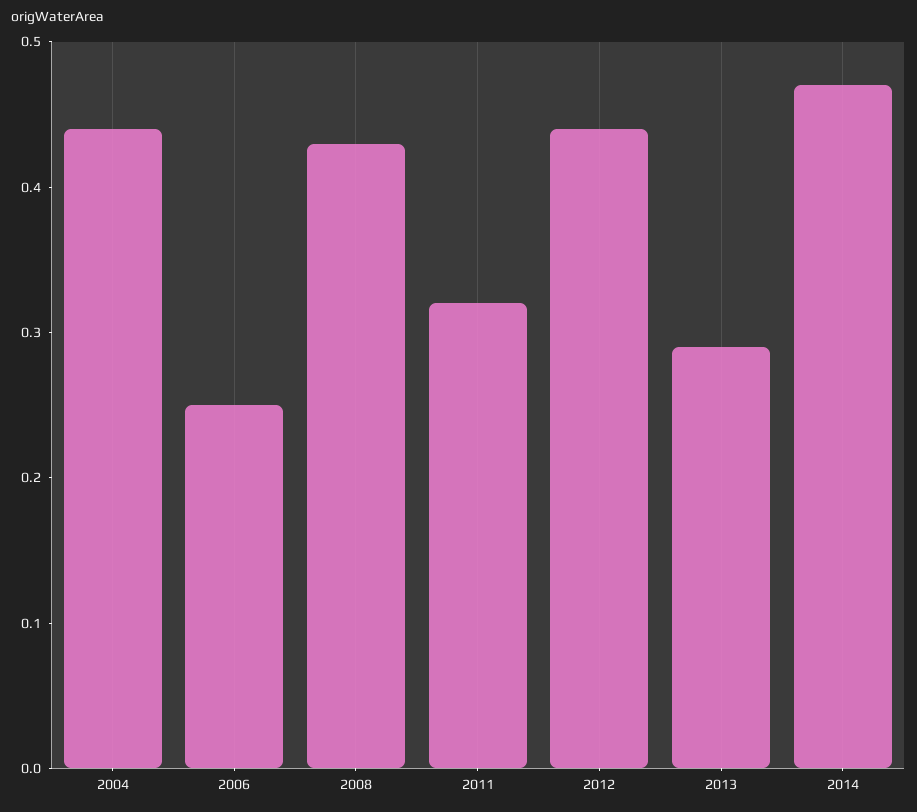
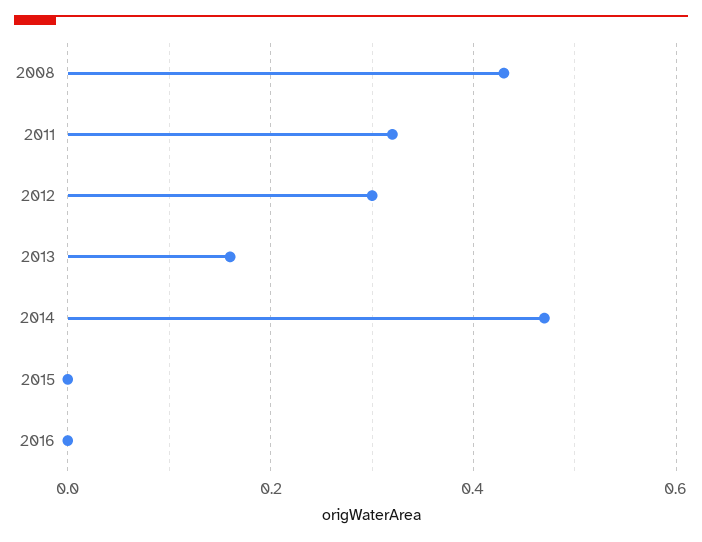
2004: 0.44 -> none
2006: 0.25 -> none
2012: 0.44 -> 0.3
2013: 0.29 -> 0.15
2015: none -> 0
2016: none -> 0

